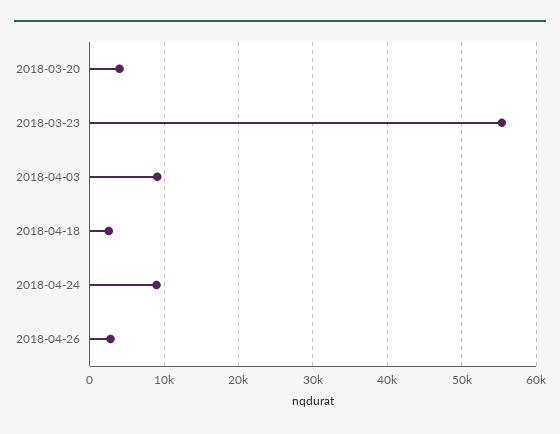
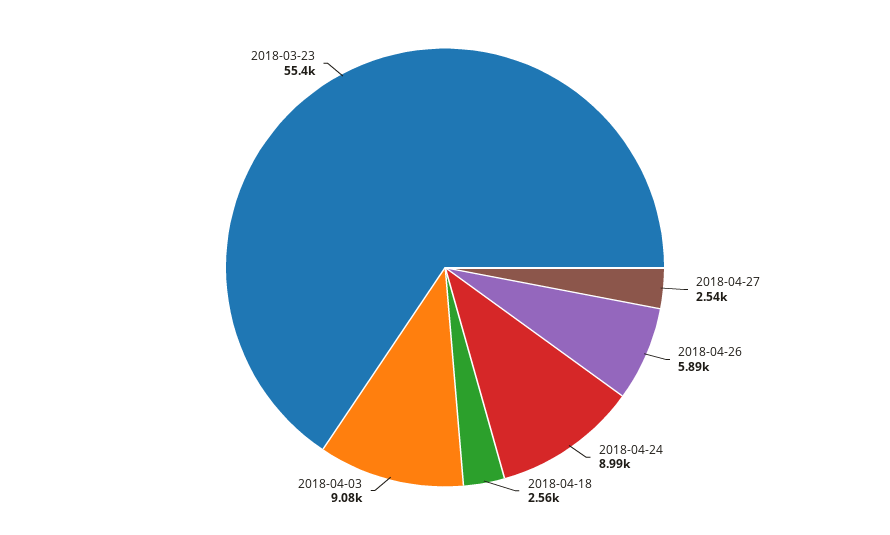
2018-03-20: 4000 -> none
2018-04-26: 3000 -> 5890
2018-04-27: none -> 2540

